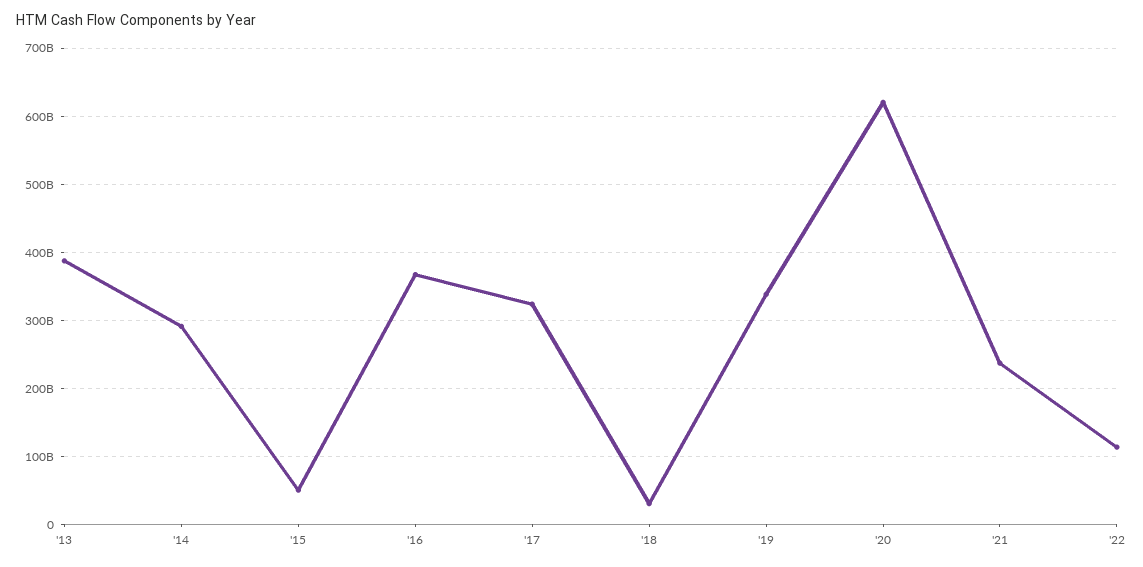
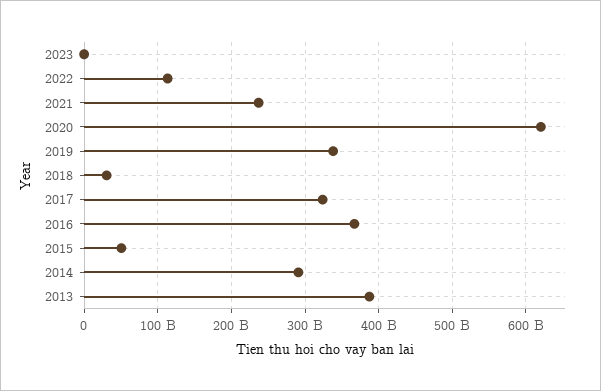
2023: none -> 0

